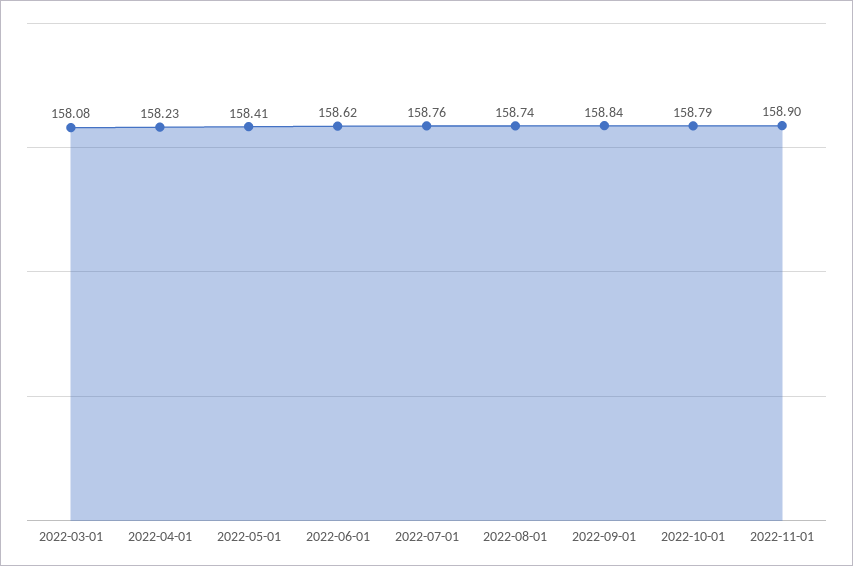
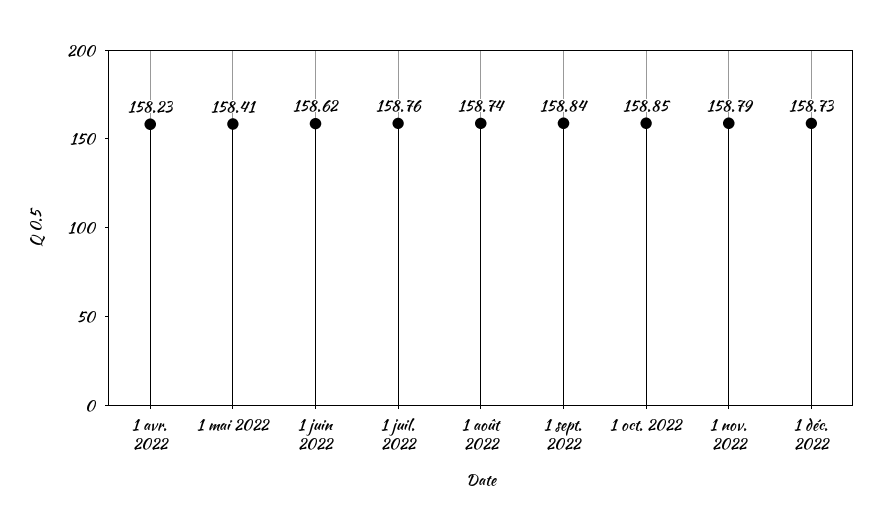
2022-03-01: 158.08 -> none
2022-10-01: 158.79 -> 158.85
2022-11-01: 158.9 -> 158.79
1 déc. 2022: none -> 158.73

